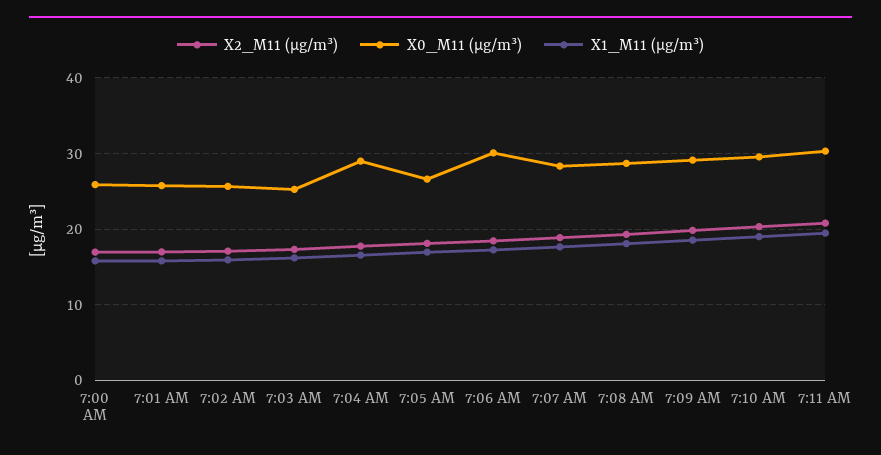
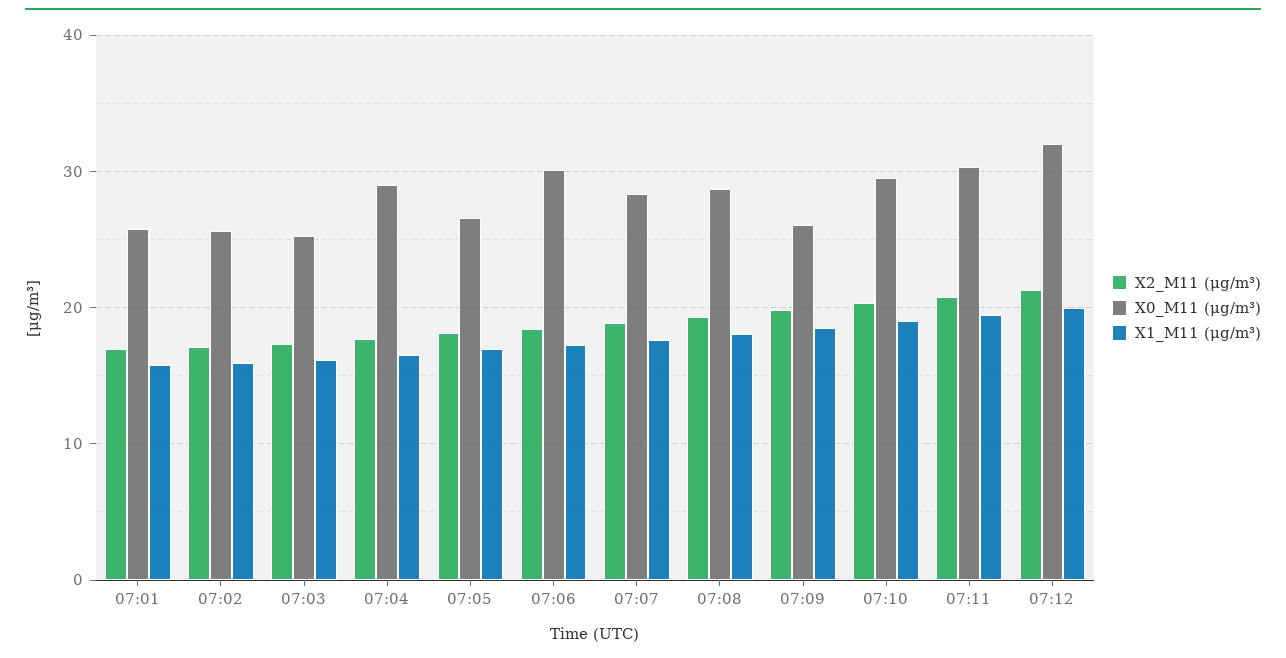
X2_M11 (μg/m³), 7:00 AM: 17 -> none
X0_M11 (μg/m³), 7:00 AM: 26 -> none
X1_M11 (μg/m³), 7:00 AM: 16 -> none
X0_M11 (μg/m³), 7:09 AM: 29 -> 26
X2_M11 (μg/m³), 07:12: none -> 21
X0_M11 (μg/m³), 07:12: none -> 32
X1_M11 (μg/m³), 07:12: none -> 20

